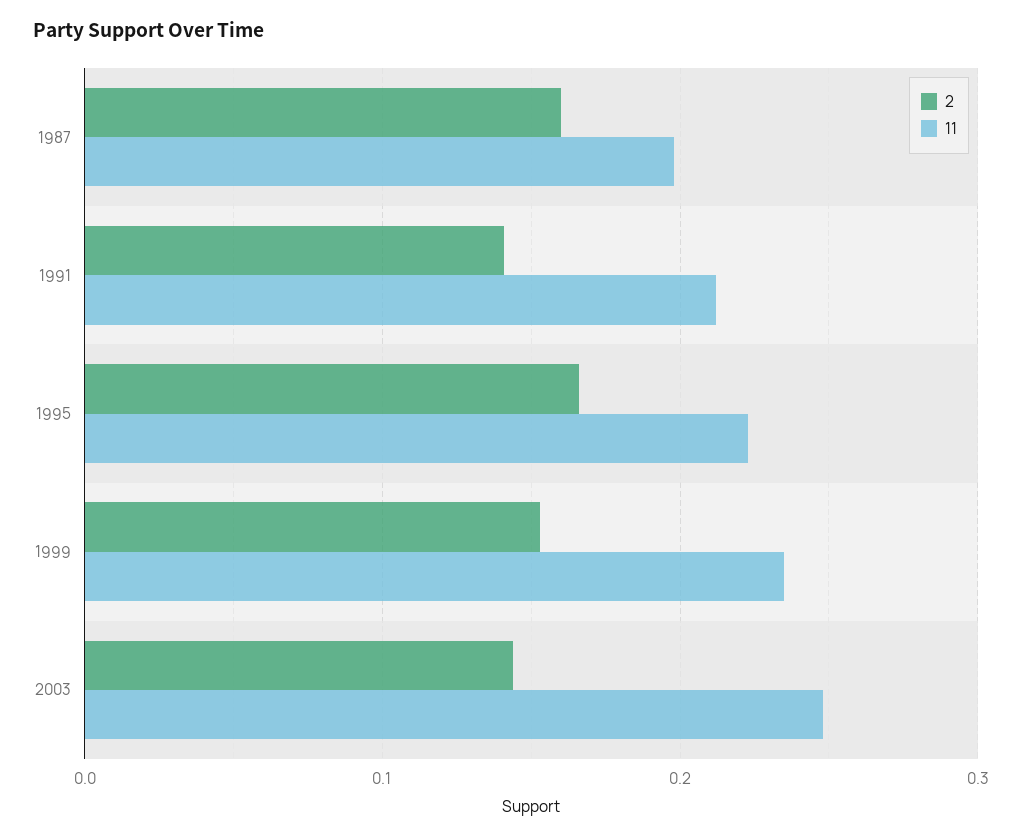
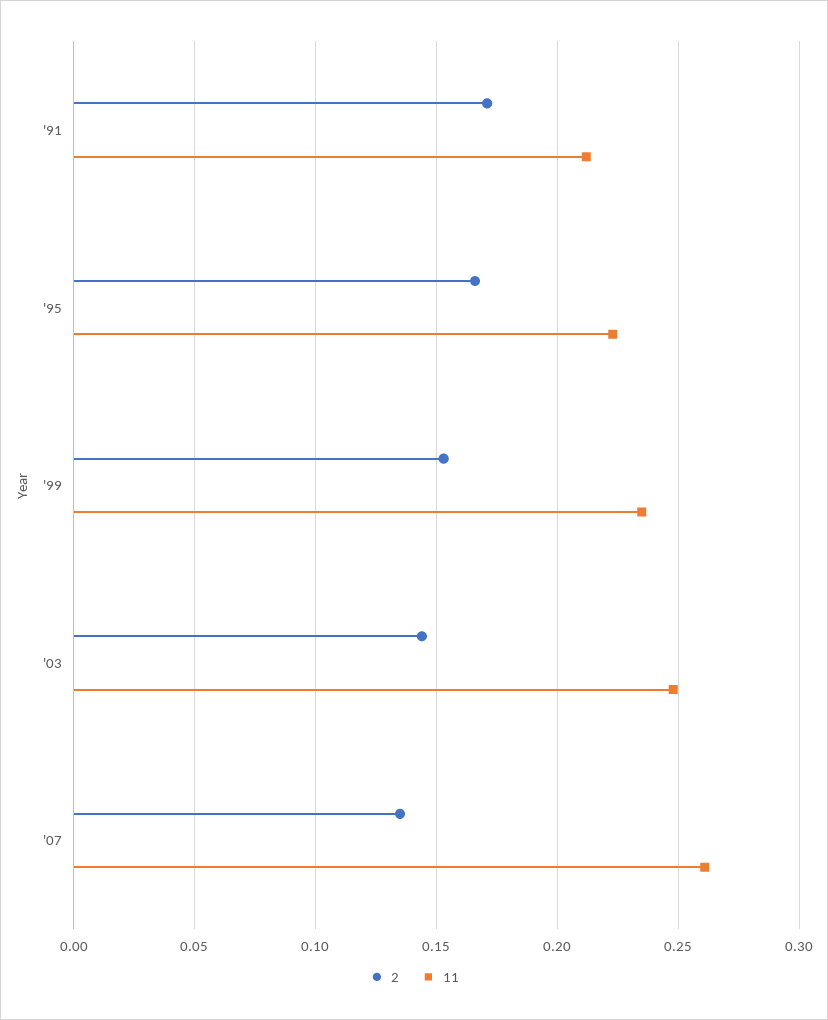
2, 1987: 0.16 -> none
11, 1987: 0.2 -> none
2, 1991: 0.14 -> 0.17
2, '07: none -> 0.135
11, '07: none -> 0.26

